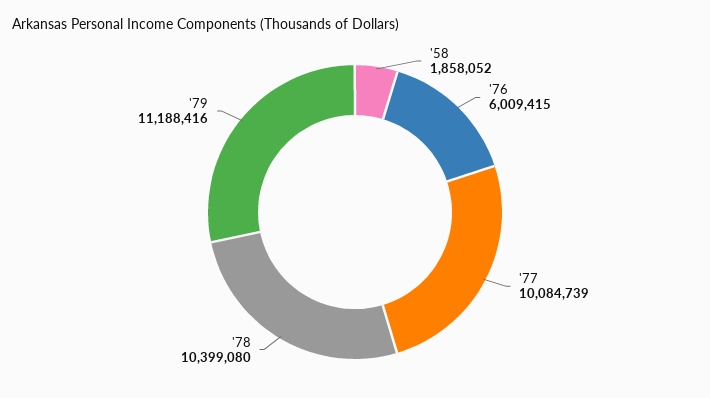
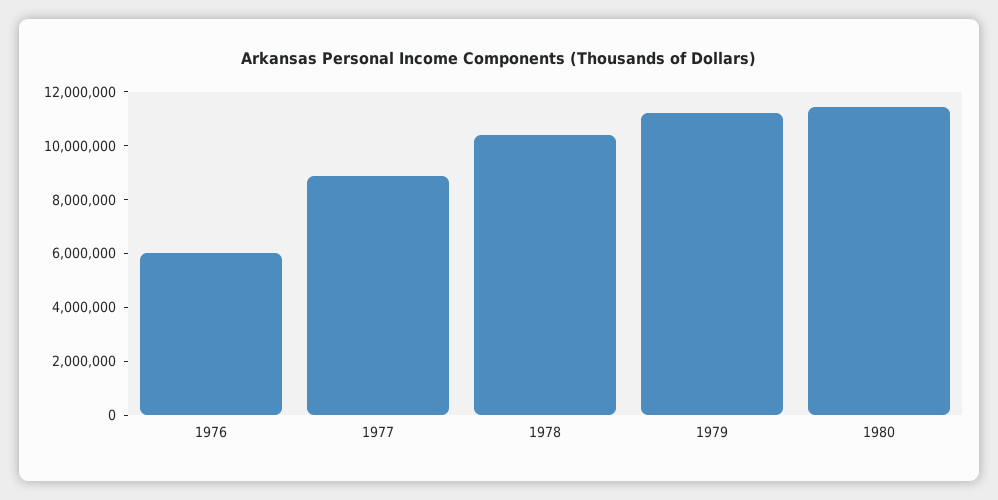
'58: 1858052 -> none
'77: 10084739 -> 9000000
1980: none -> 11500000

